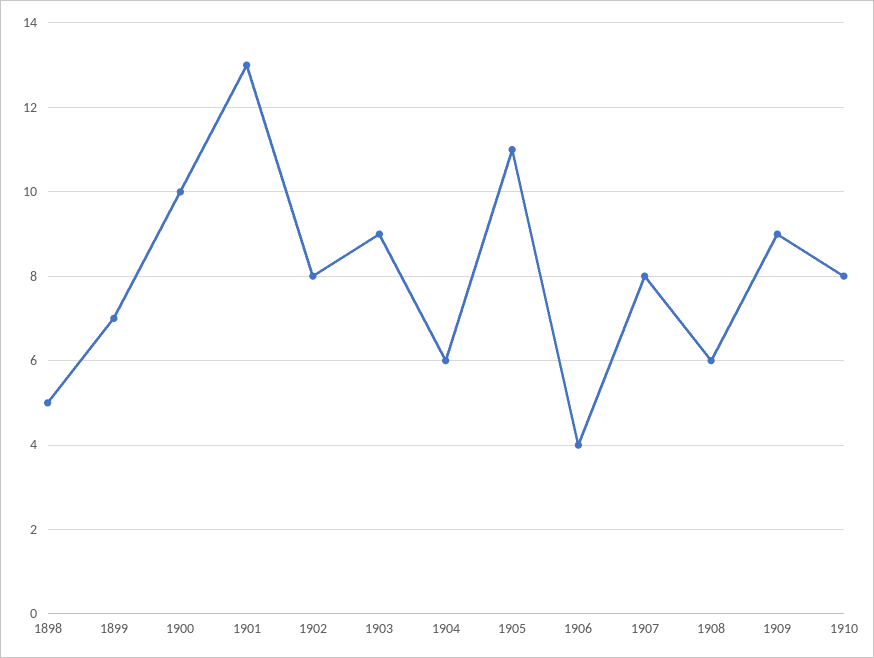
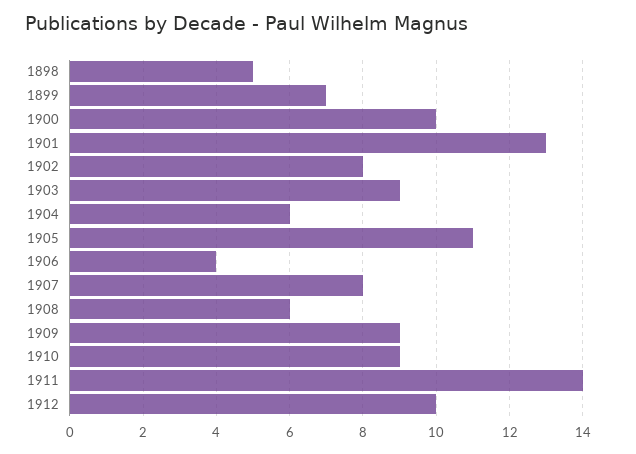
1910: 8 -> 9
1911: none -> 14
1912: none -> 10

